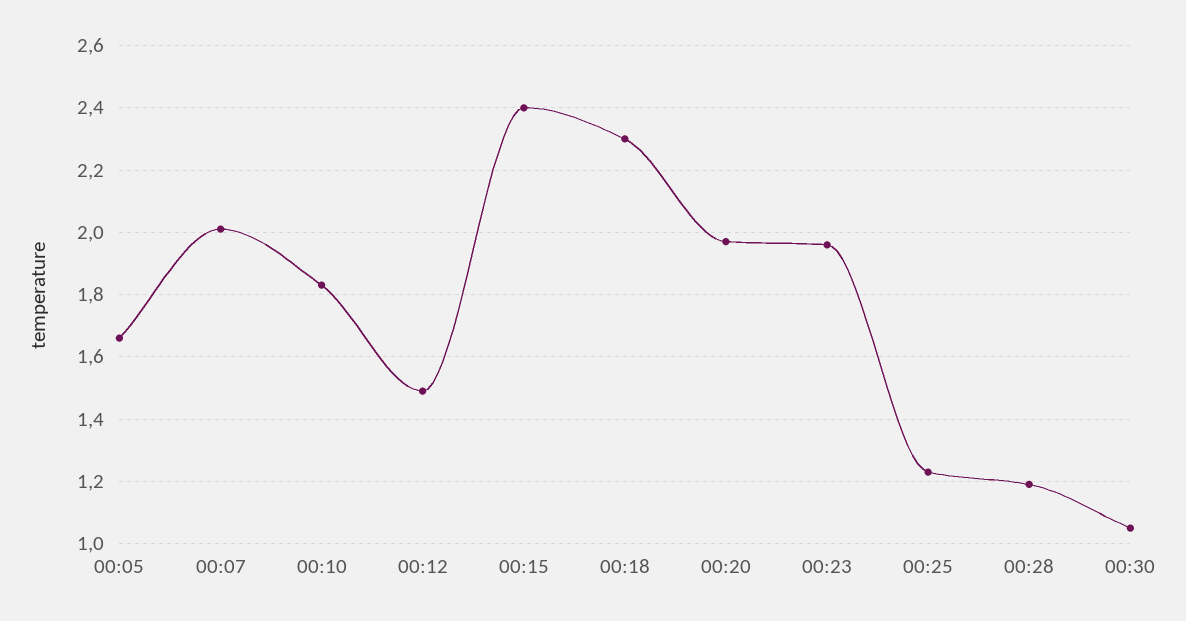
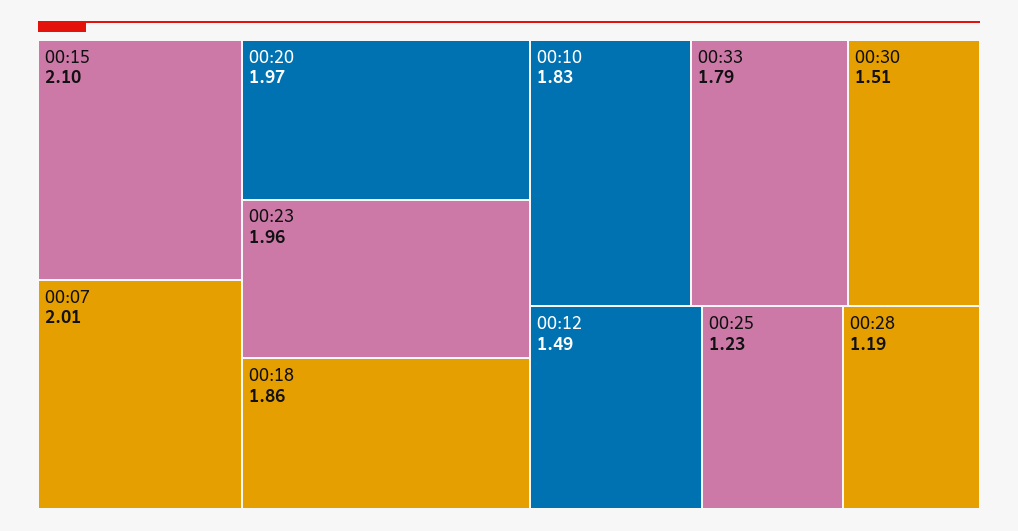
00:05: 1.65 -> none
00:15: 2.4 -> 2.1
00:18: 2.3 -> 1.86
00:30: 1.05 -> 1.51
00:33: none -> 1.79

